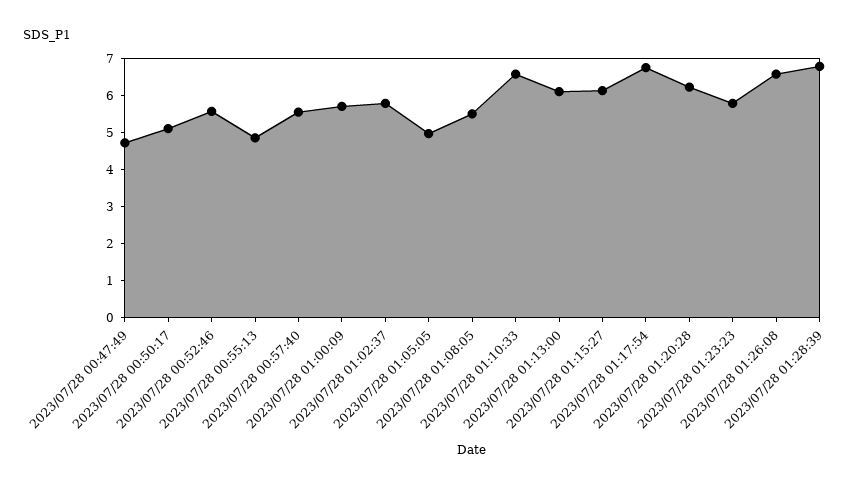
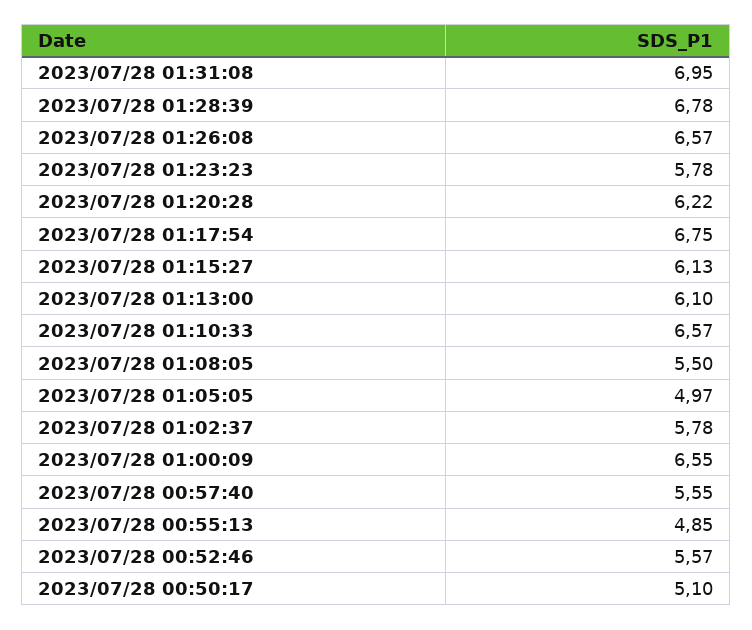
2023/07/28 00:47:49: 4.75 -> none
2023/07/28 01:00:09: 5.75 -> 6.55
2023/07/28 01:31:08: none -> 6.95

